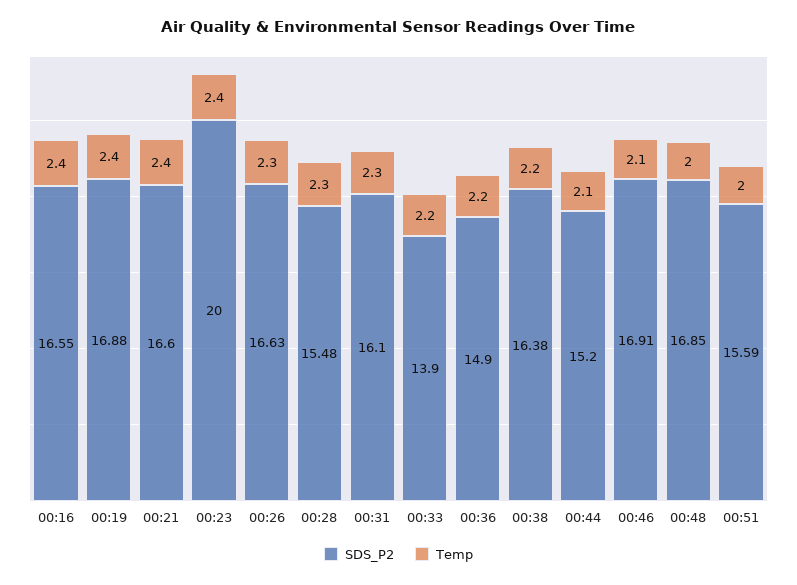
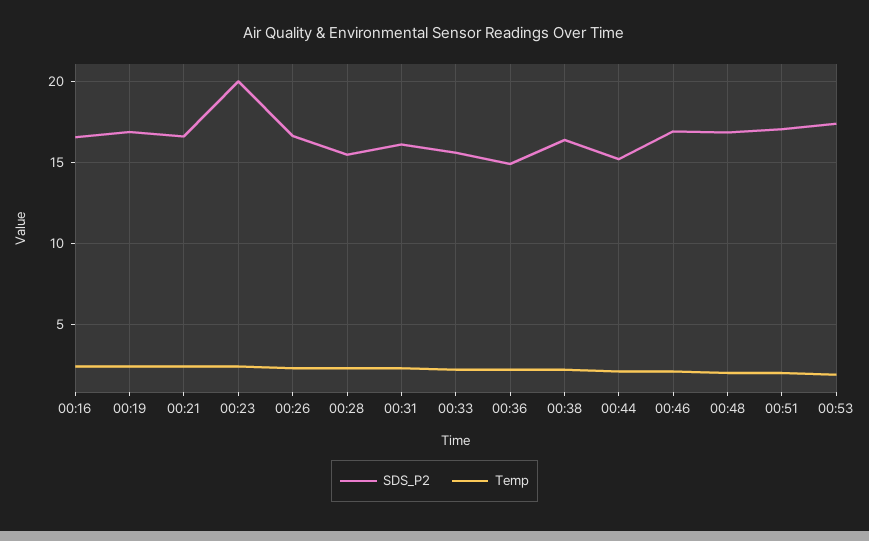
SDS_P2, 00:33: 13.9 -> 15.5
SDS_P2, 00:51: 15.59 -> 17
SDS_P2, 00:53: none -> 17.5
Temp, 00:53: none -> 2

